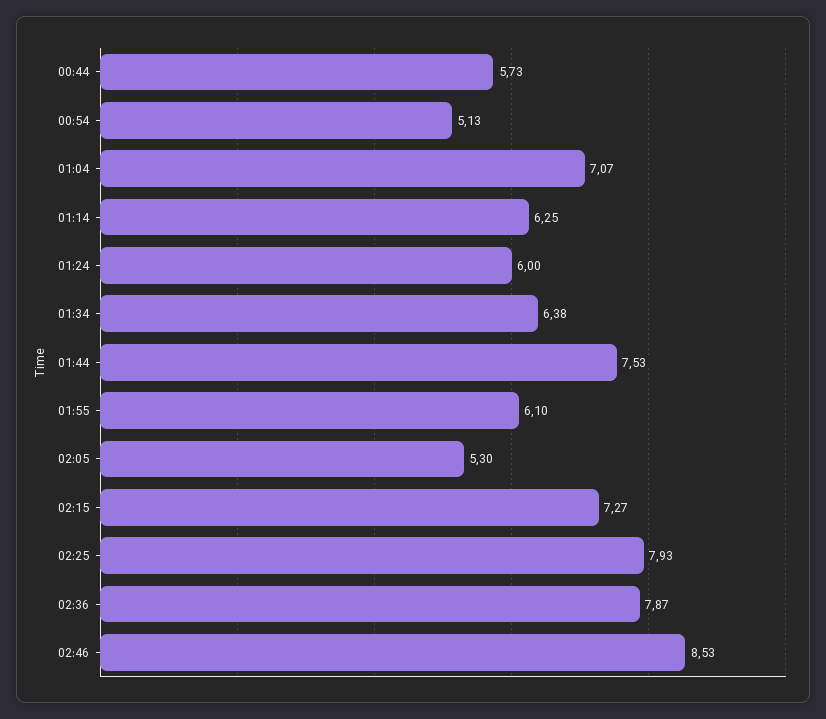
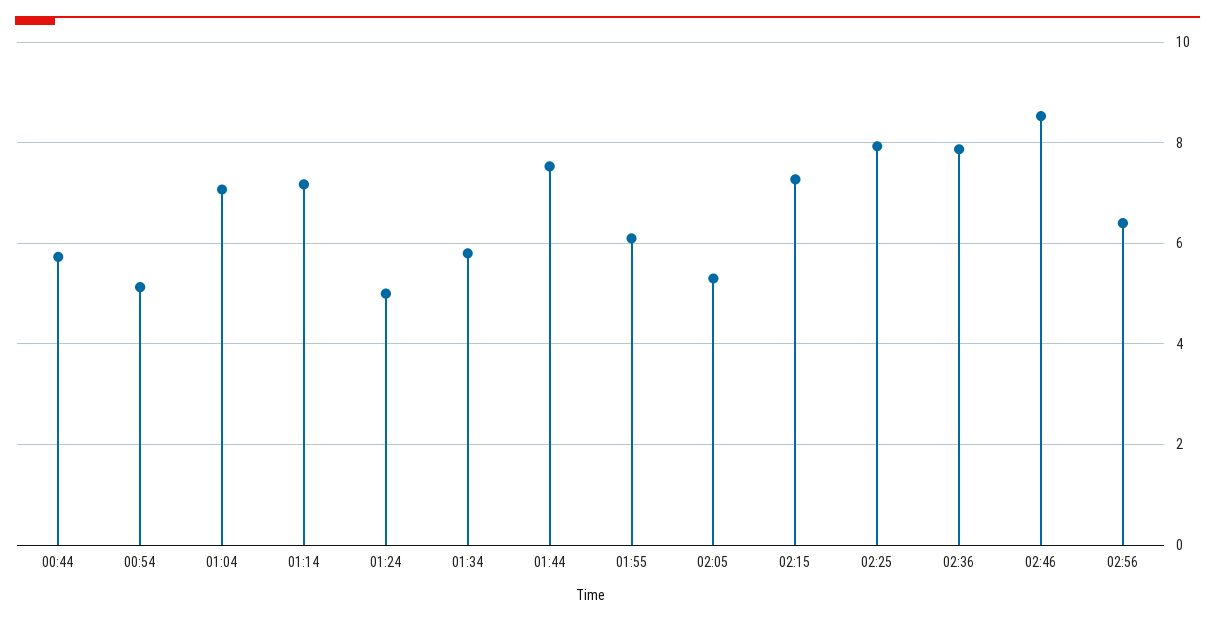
01:14: 6.25 -> 7.2
01:24: 6 -> 5
01:34: 6.38 -> 5.8
02:56: none -> 6.4

